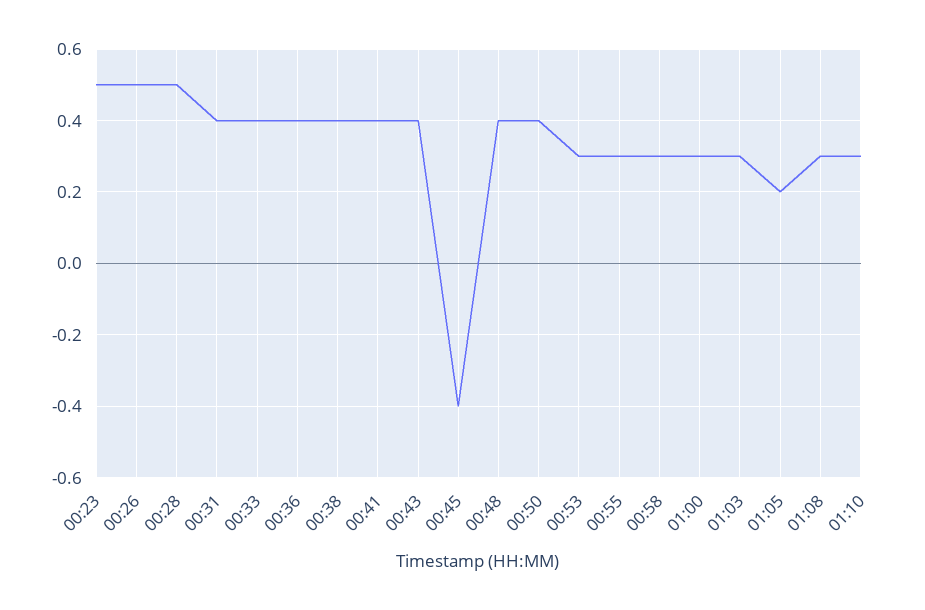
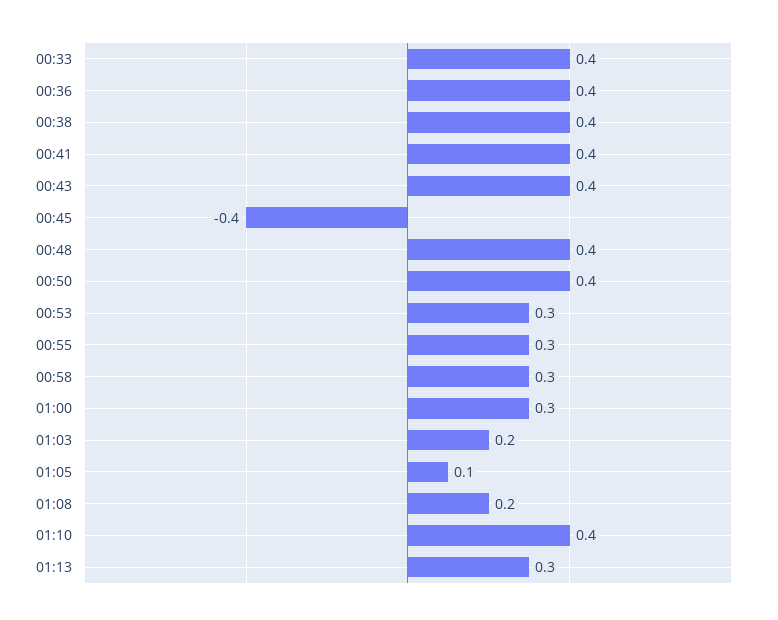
00:23: 0.5 -> none
00:26: 0.5 -> none
00:28: 0.5 -> none
00:31: 0.4 -> none
01:03: 0.3 -> 0.2
01:05: 0.2 -> 0.1
01:08: 0.3 -> 0.2
01:10: 0.3 -> 0.4
01:13: none -> 0.3

